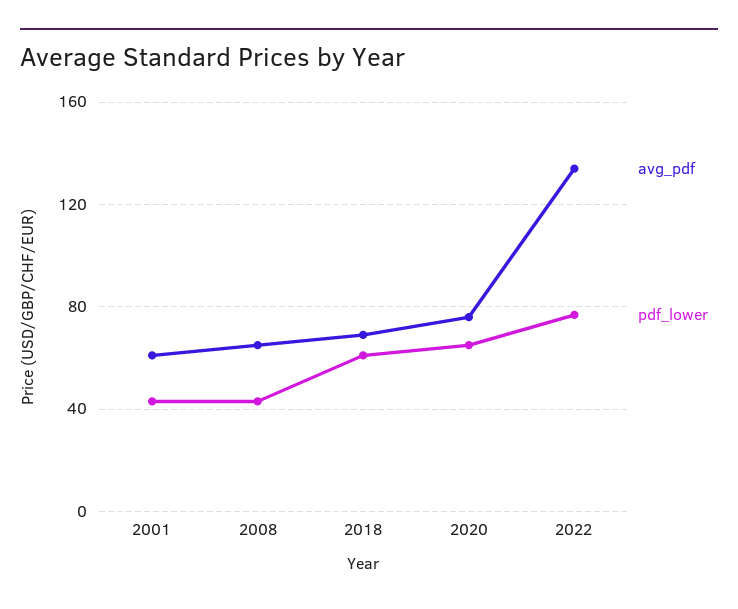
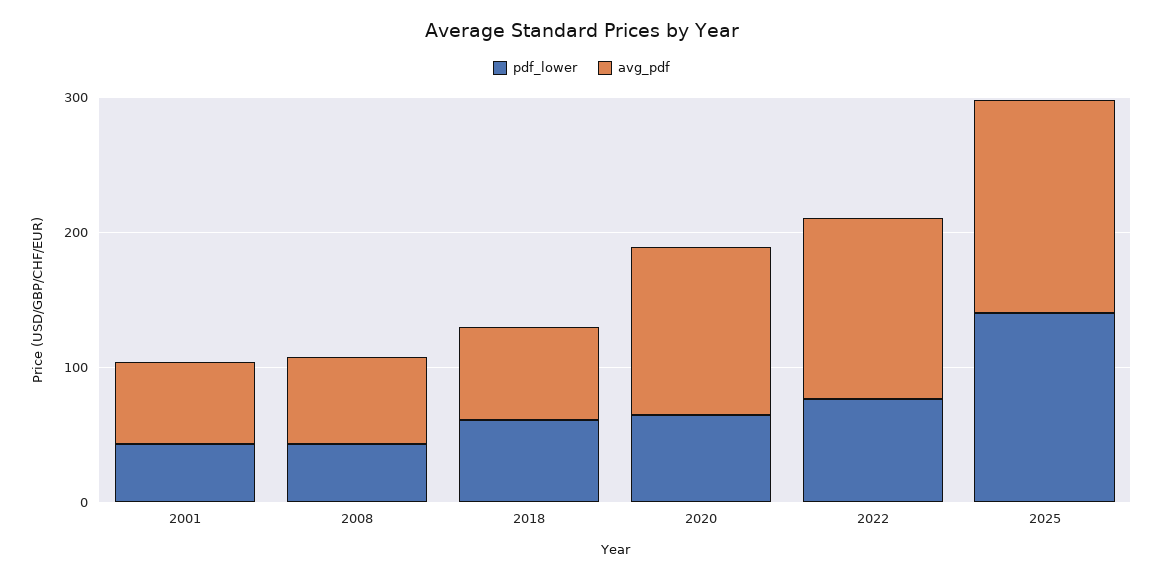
avg_pdf, 2020: 75 -> 120
pdf_lower, 2025: none -> 140
avg_pdf, 2025: none -> 160

